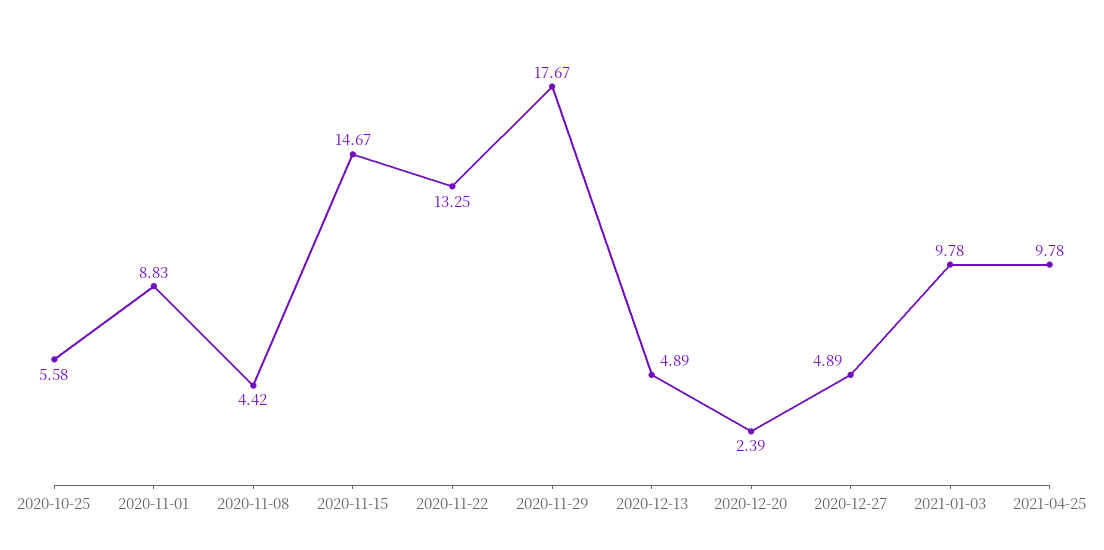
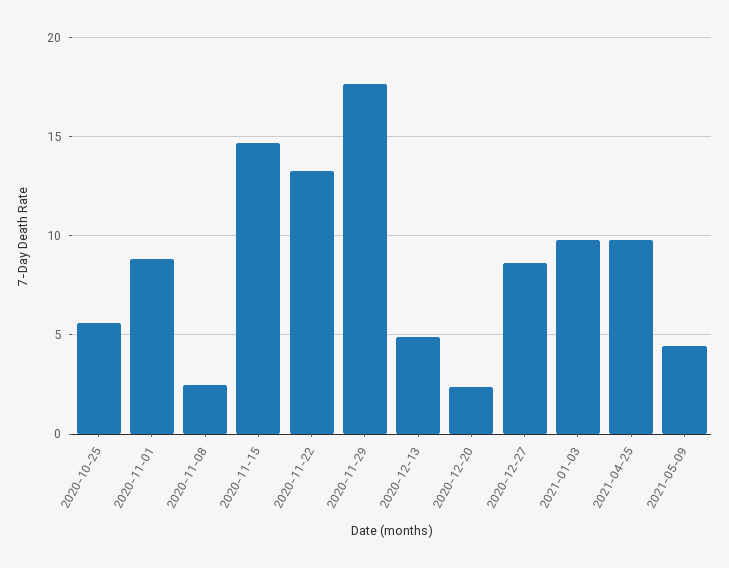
2020-11-08: 4.42 -> 2.5
2020-12-27: 4.89 -> 8.5
2021-05-09: none -> 4.5

